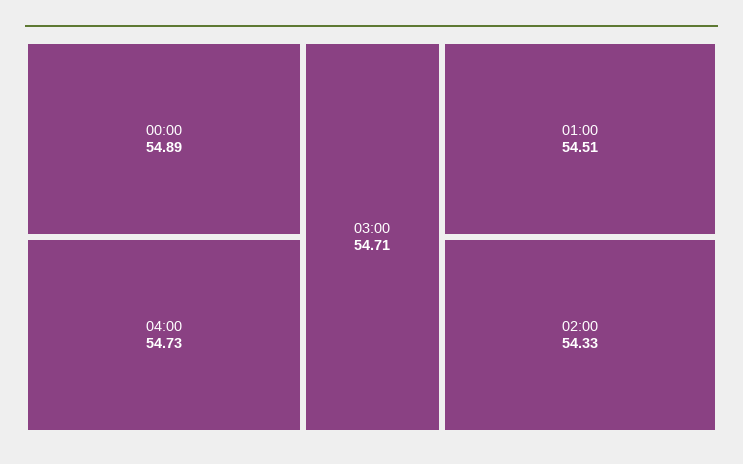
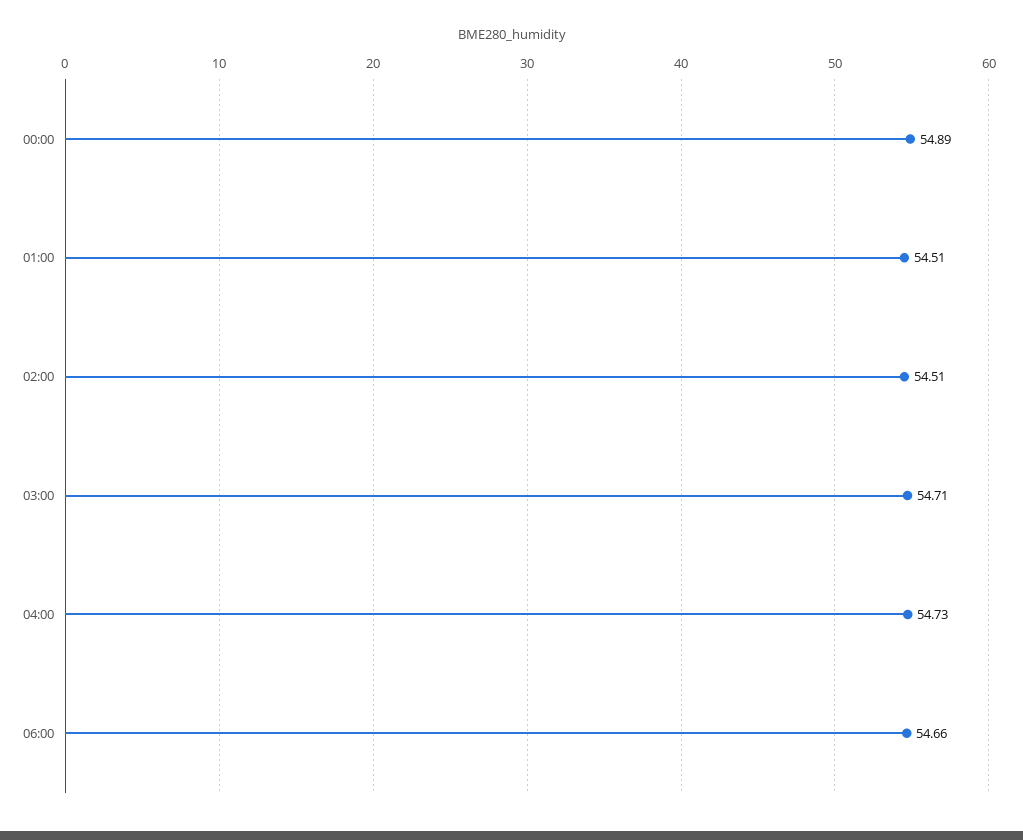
02:00: 54.33 -> 54.51
06:00: none -> 54.66

